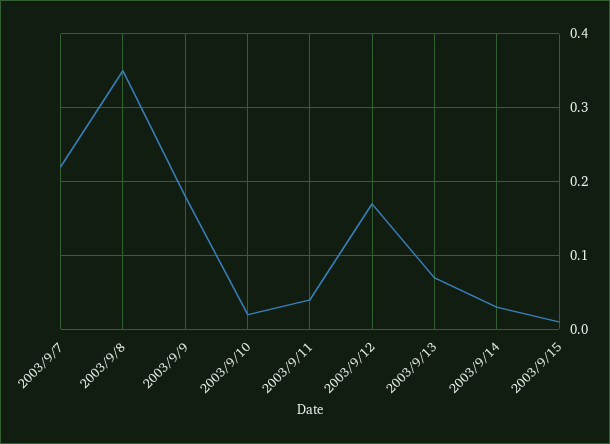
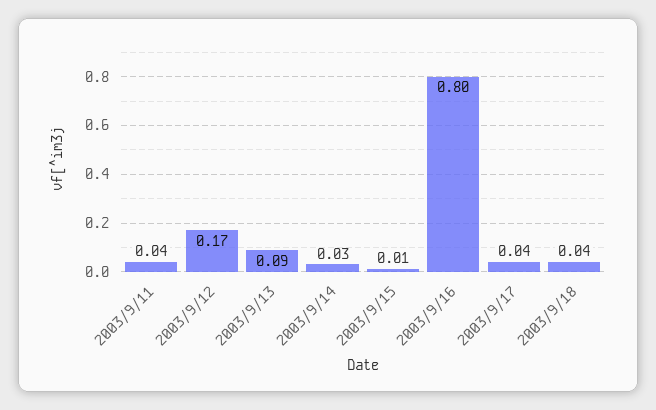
2003/9/7: 0.22 -> none
2003/9/8: 0.35 -> none
2003/9/9: 0.18 -> none
2003/9/10: 0.02 -> none
2003/9/13: 0.07 -> 0.09
2003/9/16: none -> 0.8
2003/9/17: none -> 0.04
2003/9/18: none -> 0.04

